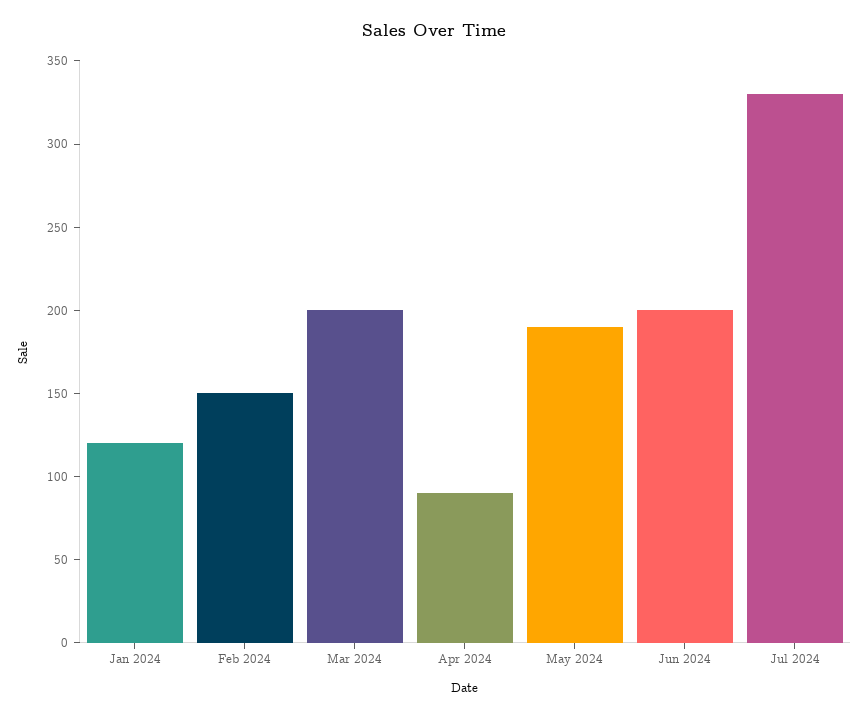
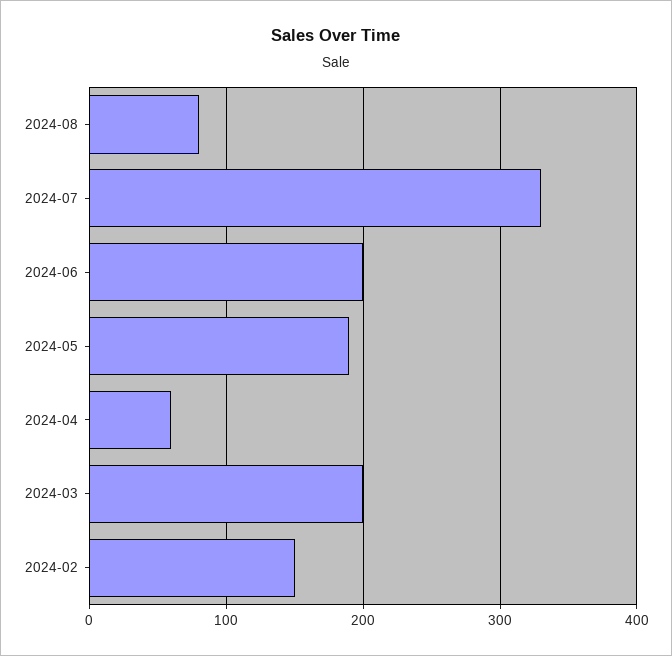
Jan 2024: 120 -> none
Apr 2024: 90 -> 60
2024-08: none -> 80

